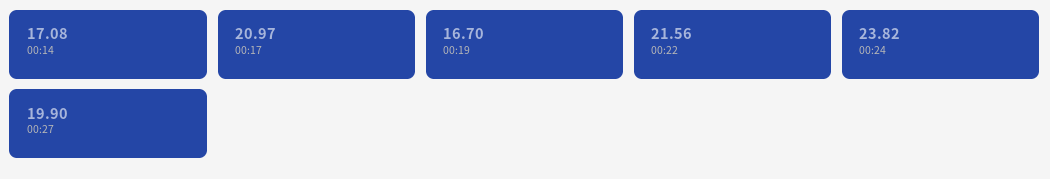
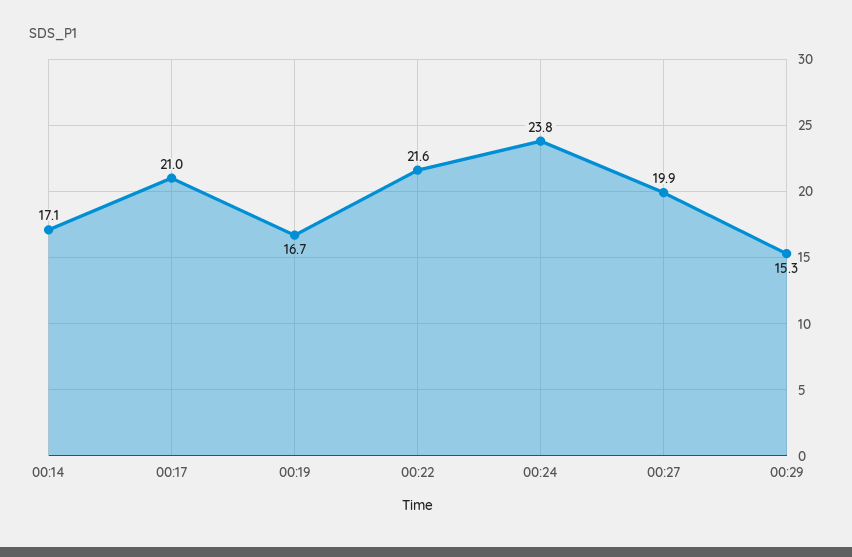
00:29: none -> 15.3

